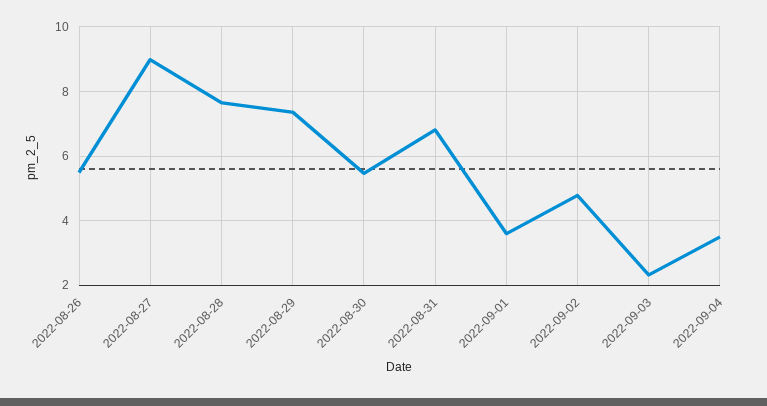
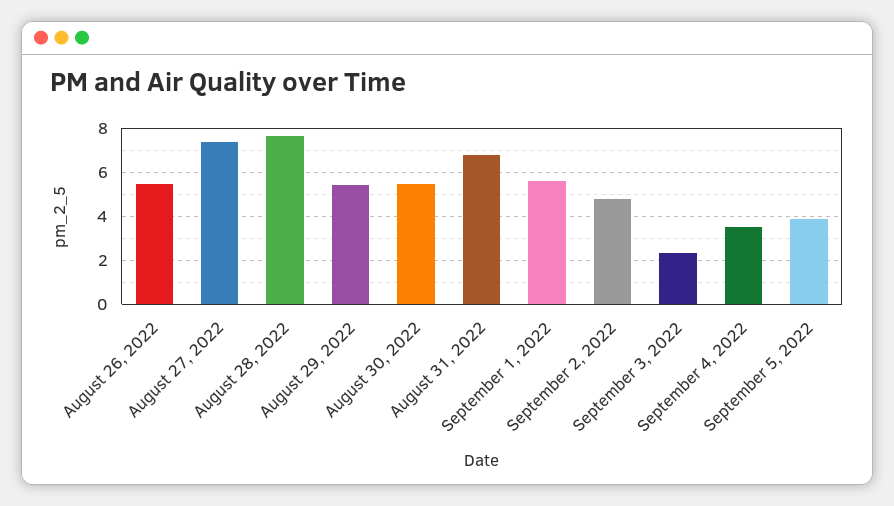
2022-08-27: 9 -> 7.5
2022-08-29: 7.4 -> 5.5
2022-09-01: 3.6 -> 5.5
September 5, 2022: none -> 4

